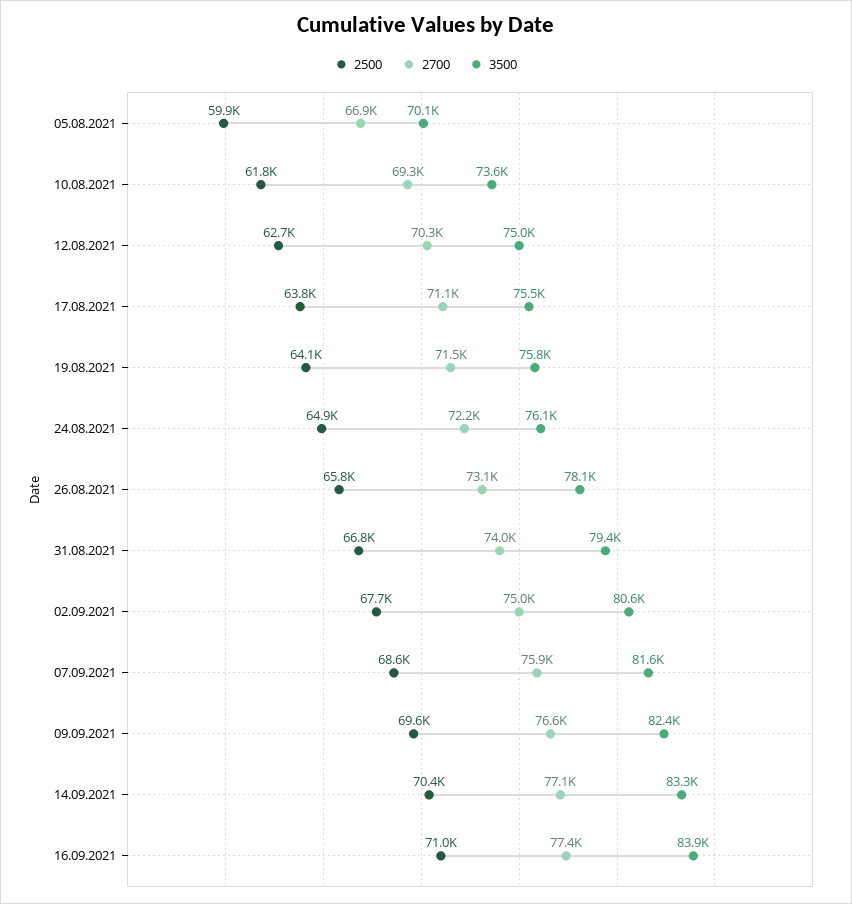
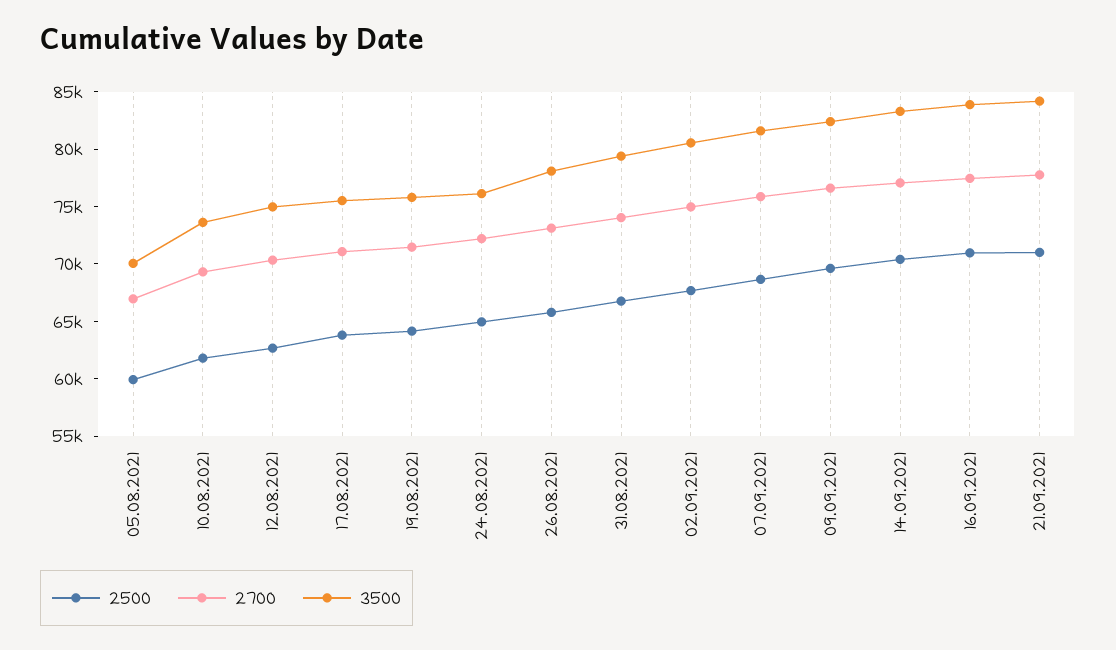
2500, 21.09.2021: none -> 71000
2700, 21.09.2021: none -> 78000
3500, 21.09.2021: none -> 84000

